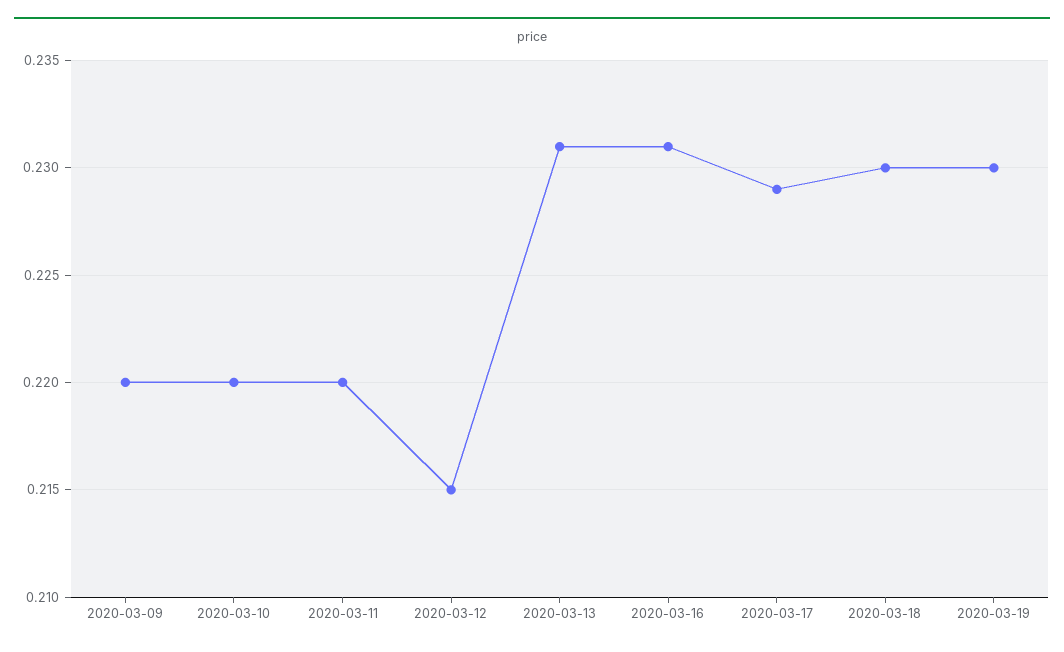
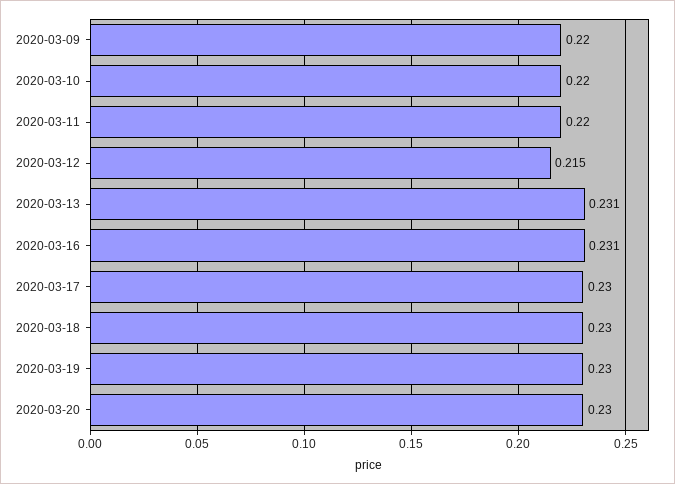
2020-03-17: 0.229 -> 0.23
2020-03-20: none -> 0.23

